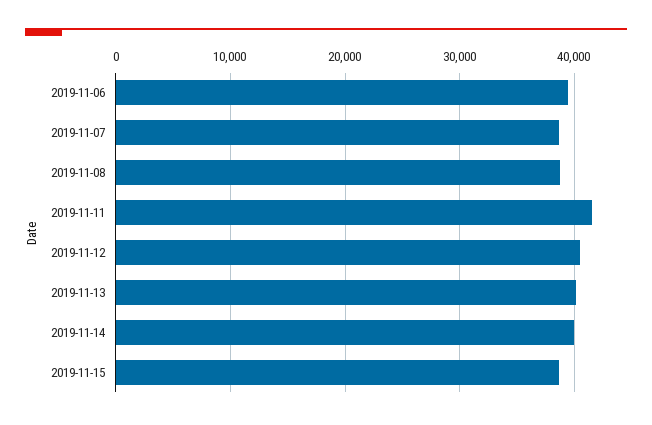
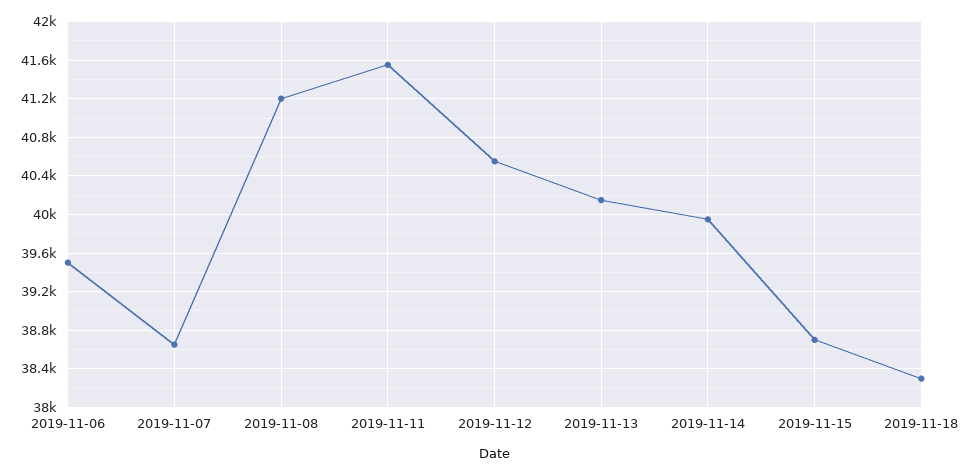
2019-11-08: 39000 -> 41200
2019-11-18: none -> 38300

